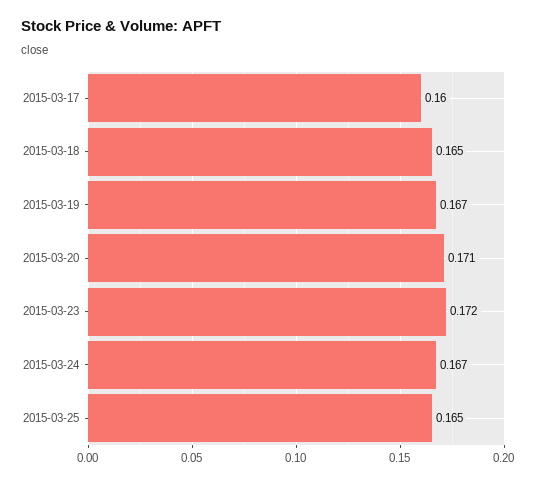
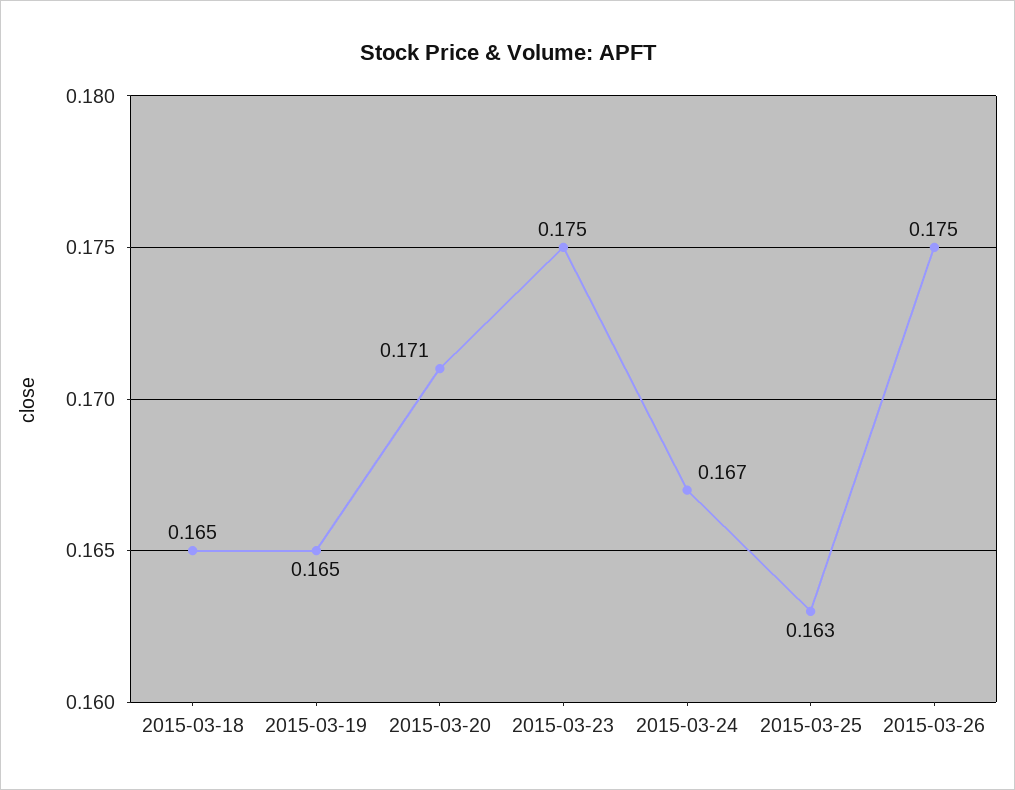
2015-03-17: 0.16 -> none
2015-03-19: 0.167 -> 0.165
2015-03-23: 0.172 -> 0.175
2015-03-25: 0.165 -> 0.163
2015-03-26: none -> 0.175

